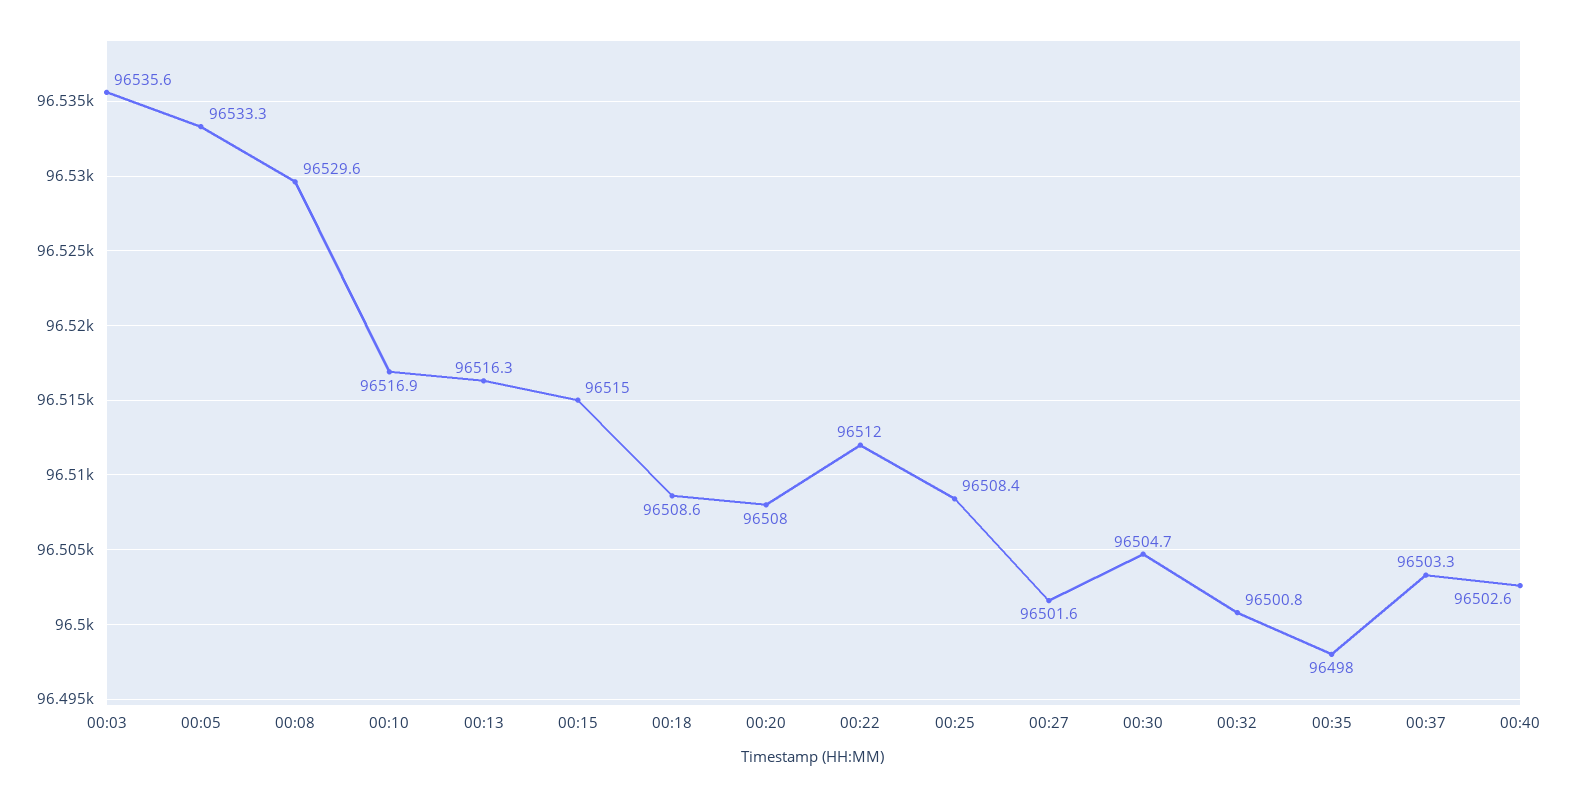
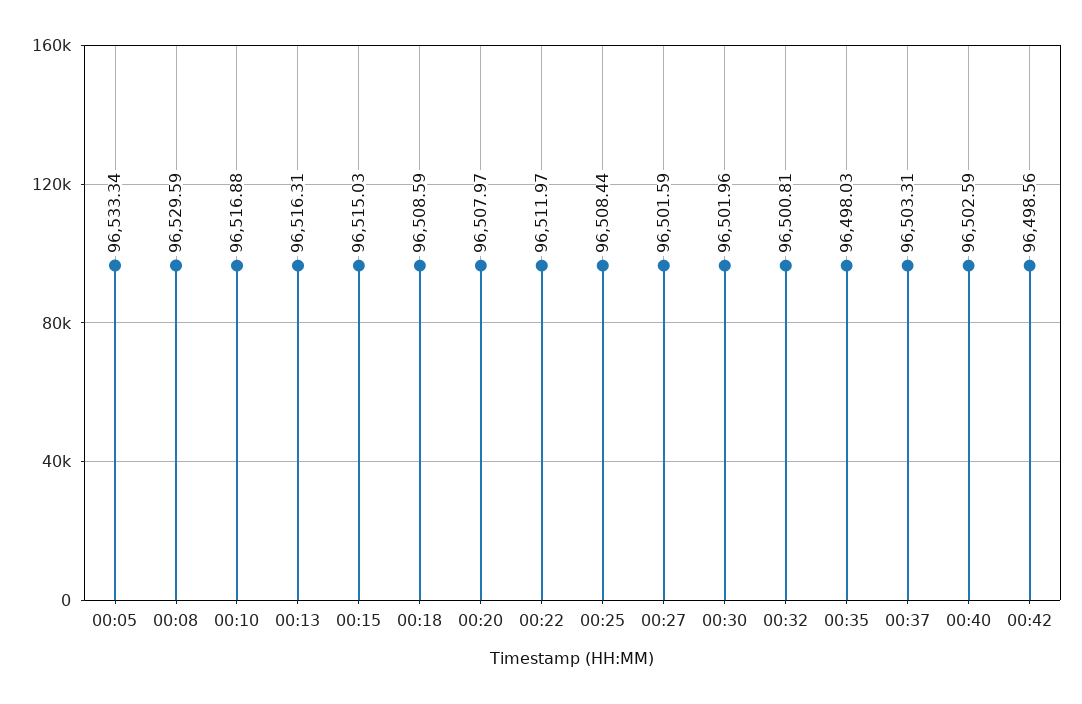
00:03: 96535.6 -> none
00:30: 96504.7 -> 96501.96
00:42: none -> 96498.56

